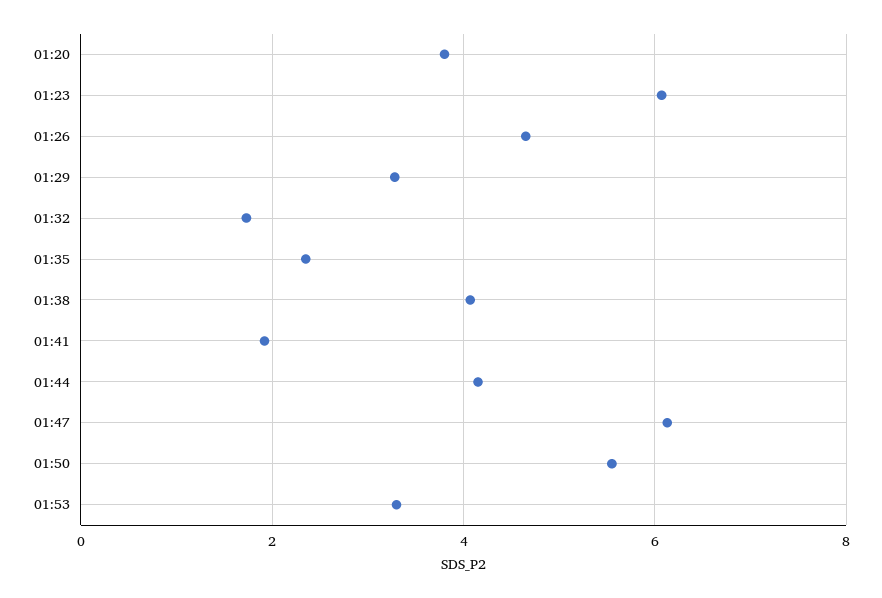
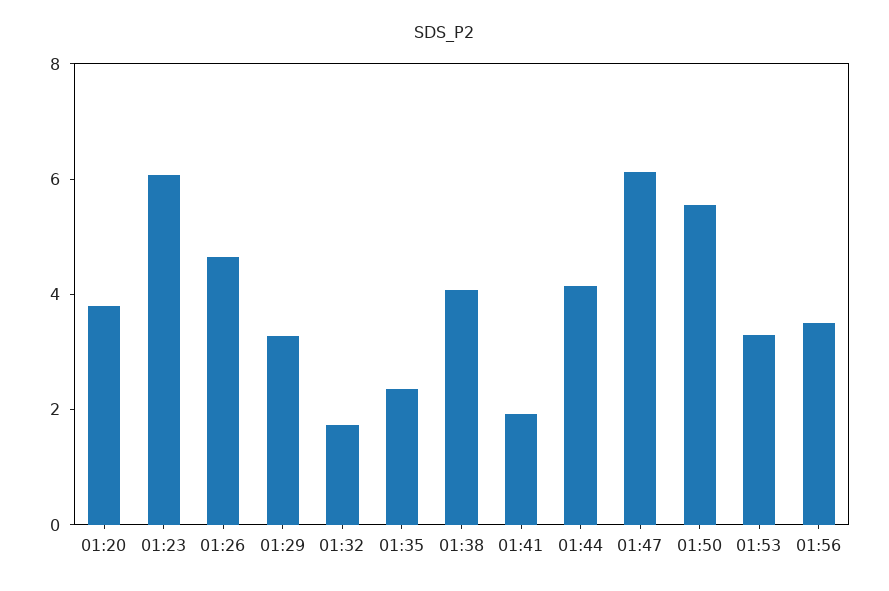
01:56: none -> 3.5

